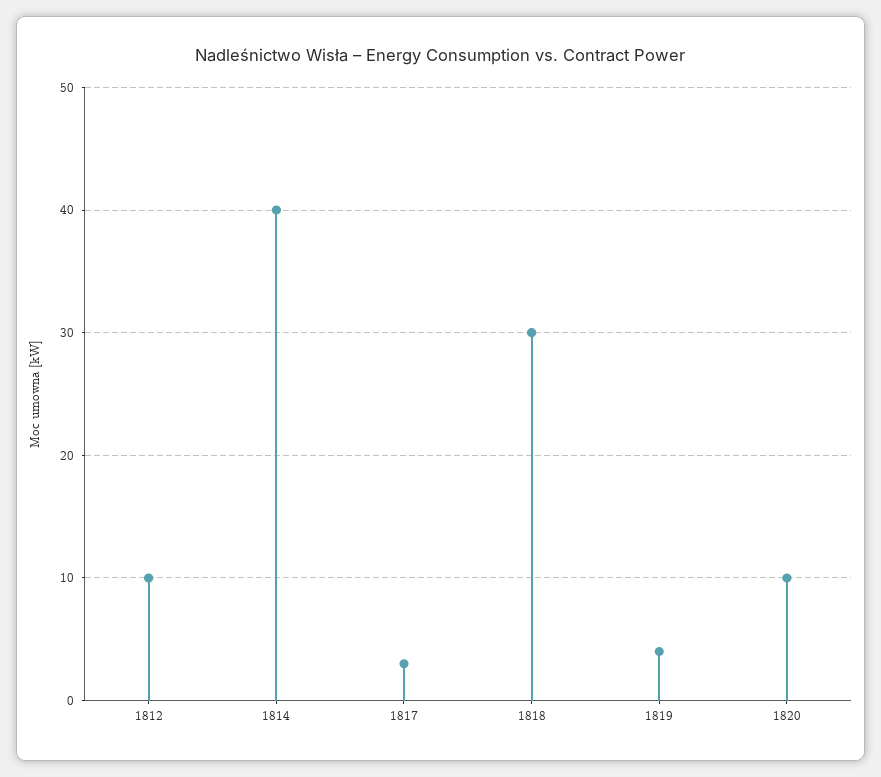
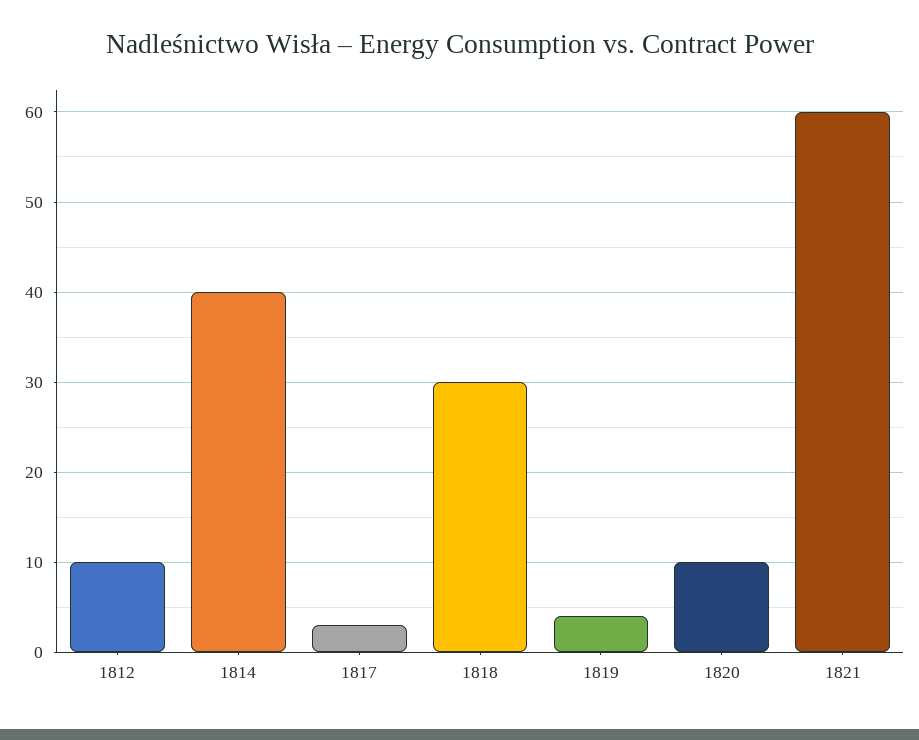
1821: none -> 60

